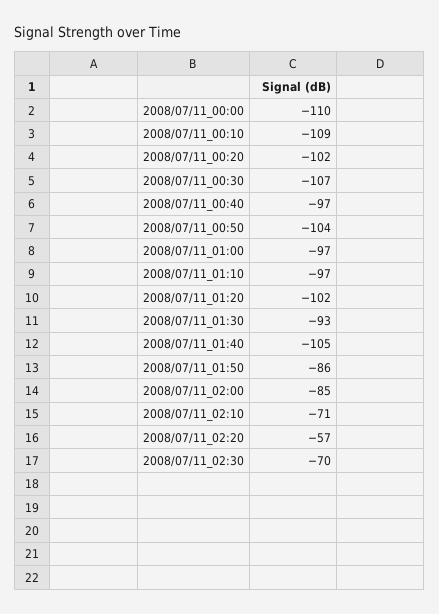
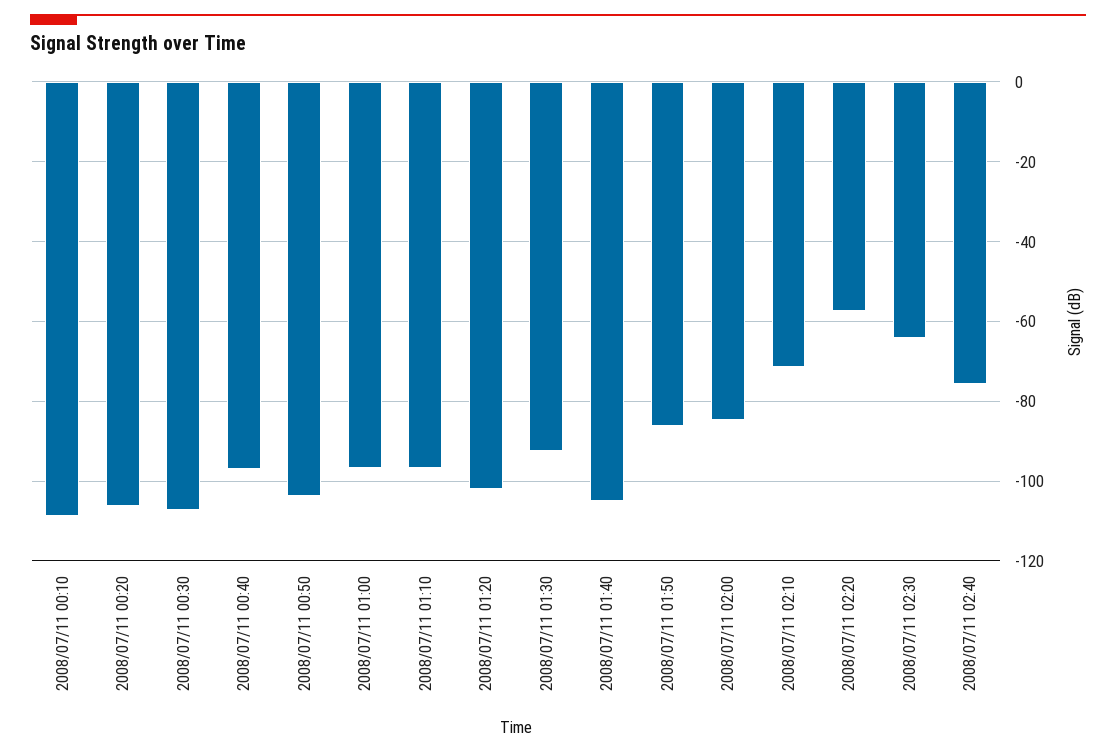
2008/07/11_00:00: -110 -> none
2008/07/11_00:20: -102 -> -106
2008/07/11_02:30: -70 -> -64
2008/07/11 02:40: none -> -76

